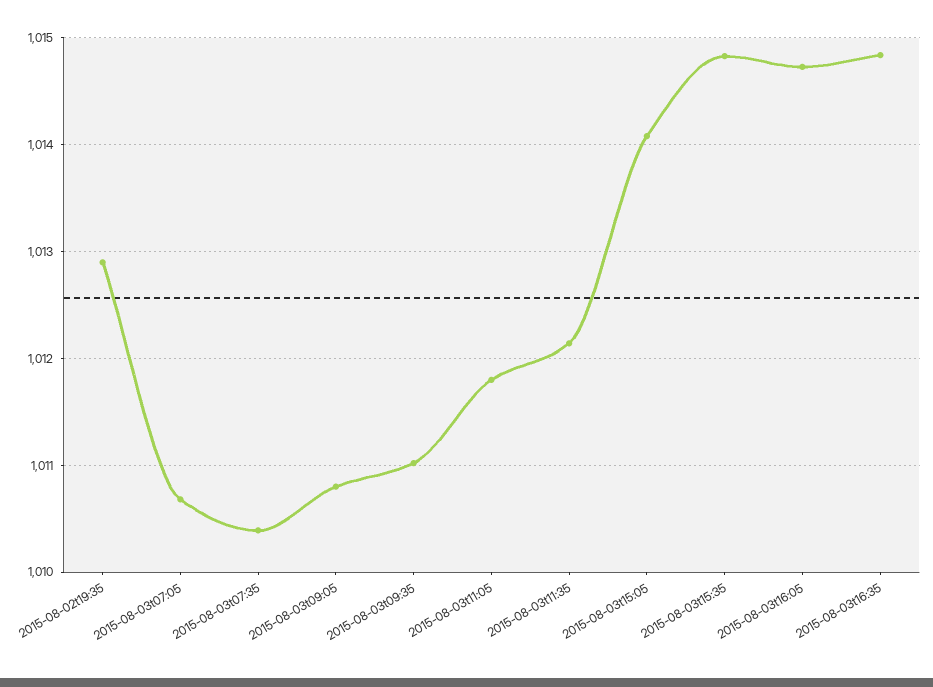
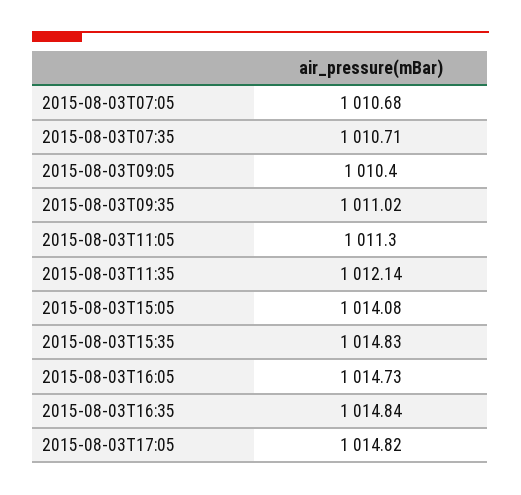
2015-08-02t19:35: 1012.9 -> none
2015-08-03t07:35: 1010.4 -> 1010.71
2015-08-03t09:05: 1010.8 -> 1010.4
2015-08-03t11:05: 1011.8 -> 1011.3
2015-08-03T17:05: none -> 1014.82

